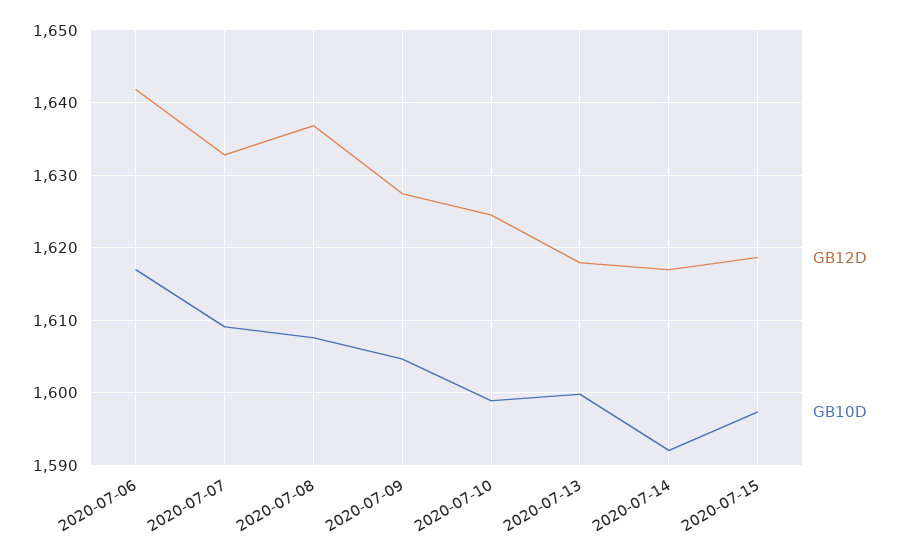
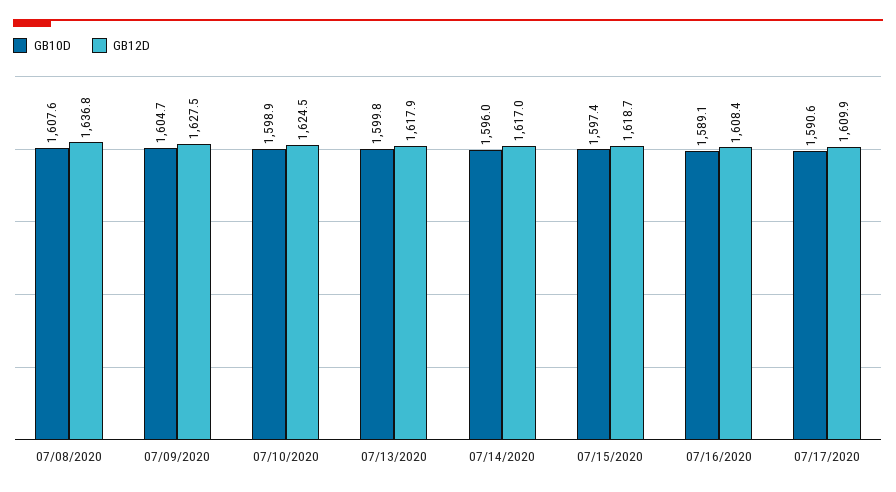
GB12D, 2020-07-06: 1642 -> none
GB10D, 2020-07-06: 1617 -> none
GB12D, 2020-07-07: 1633 -> none
GB10D, 2020-07-07: 1609 -> none
GB10D, 2020-07-14: 1592 -> 1596
GB10D, 07/16/2020: none -> 1589.1
GB12D, 07/16/2020: none -> 1608.4
GB10D, 07/17/2020: none -> 1590.6
GB12D, 07/17/2020: none -> 1609.9

